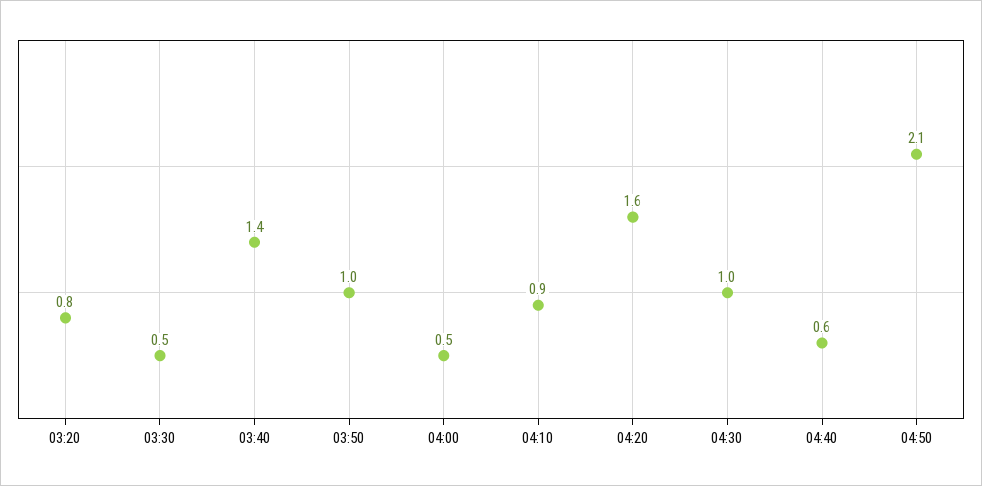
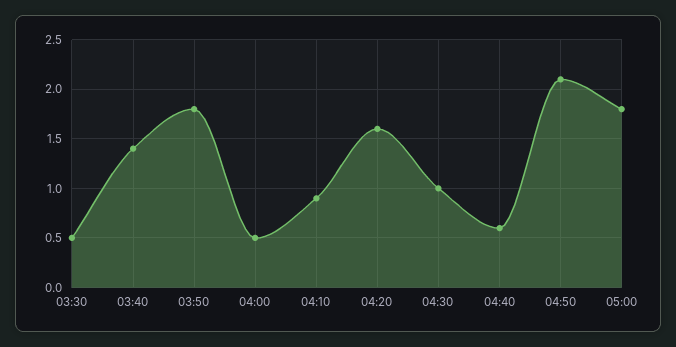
03:20: 0.8 -> none
03:50: 1 -> 1.8
05:00: none -> 1.8

